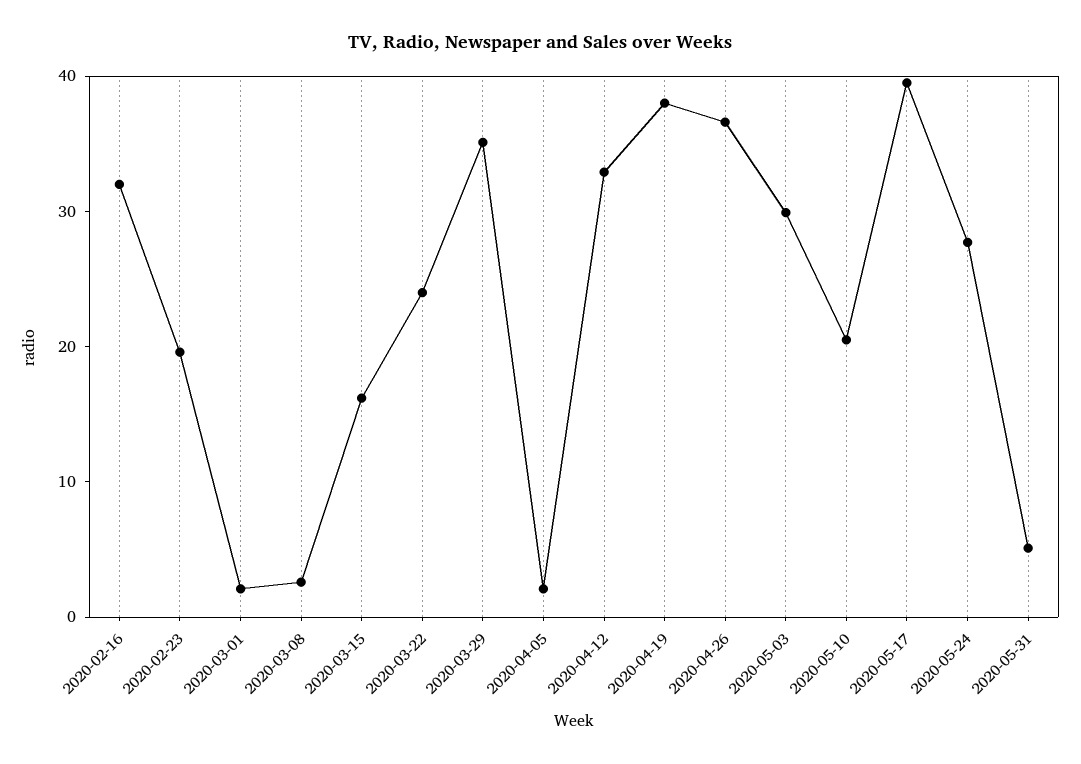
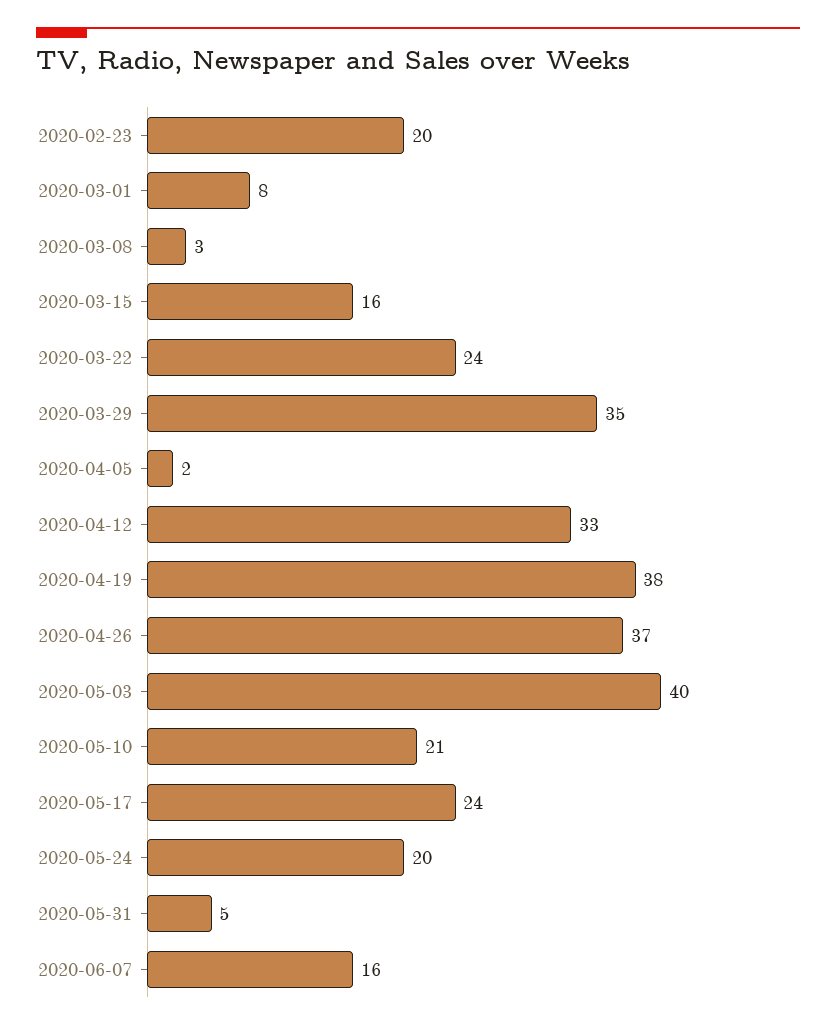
2020-02-16: 32 -> none
2020-03-01: 2 -> 8
2020-05-03: 30 -> 40
2020-05-17: 40 -> 24
2020-05-24: 28 -> 20
2020-06-07: none -> 16

